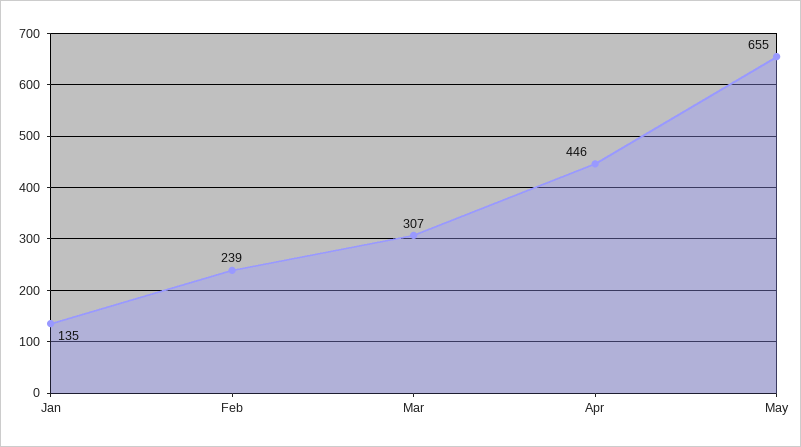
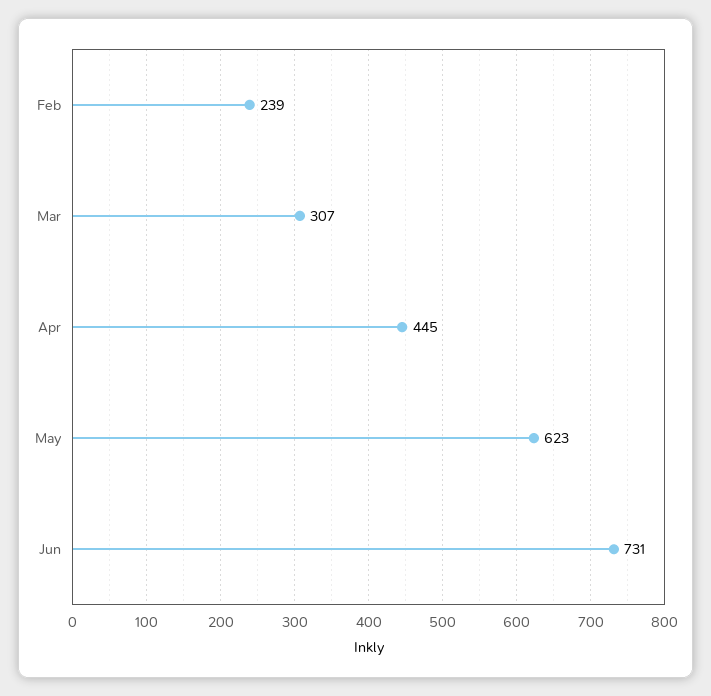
Jan: 135 -> none
Apr: 446 -> 445
May: 655 -> 623
Jun: none -> 731

